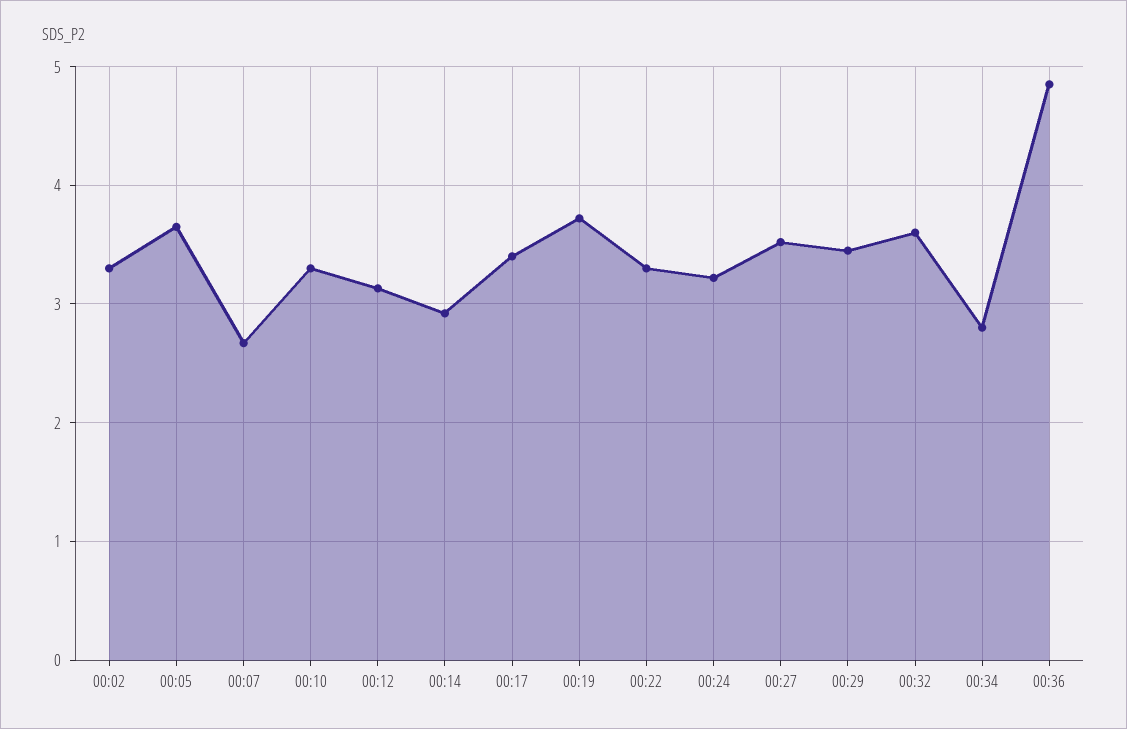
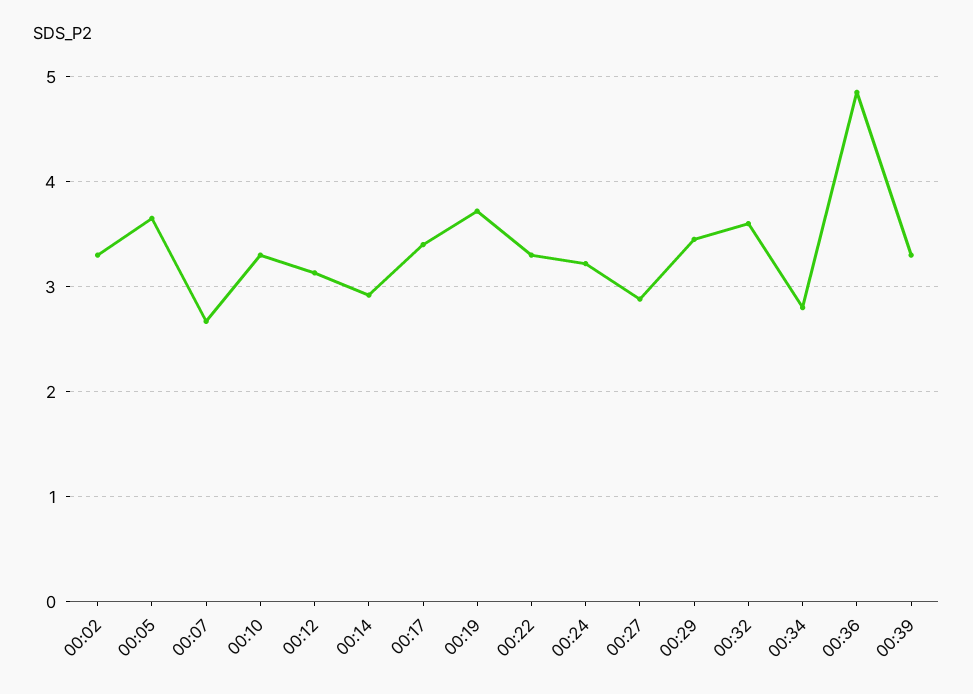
00:27: 3.5 -> 2.9
00:39: none -> 3.3

